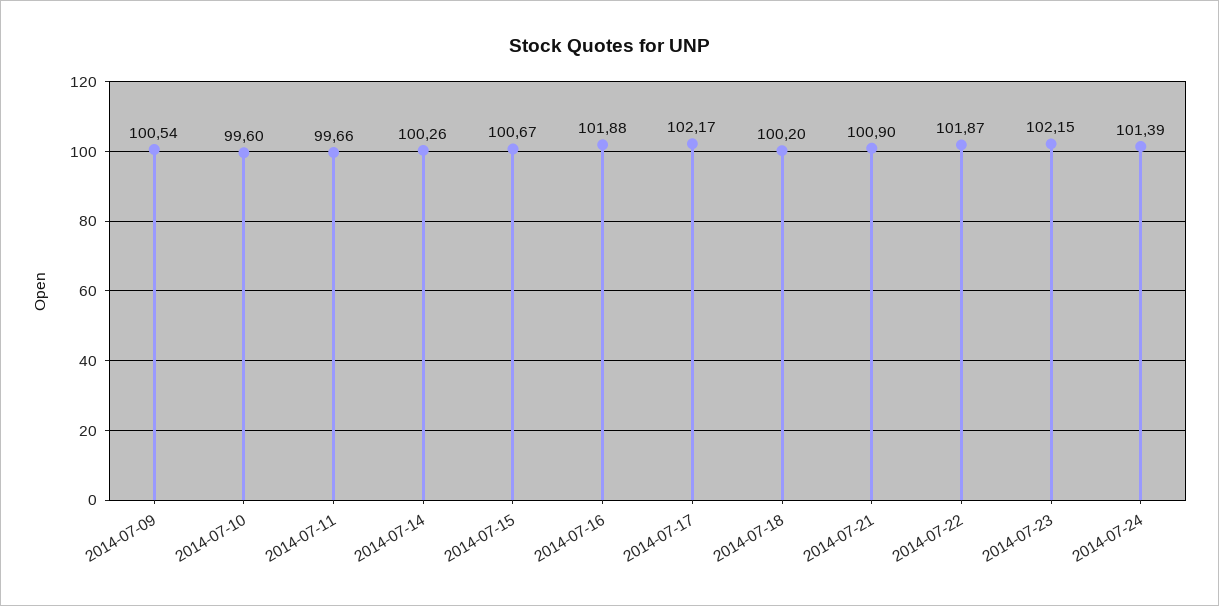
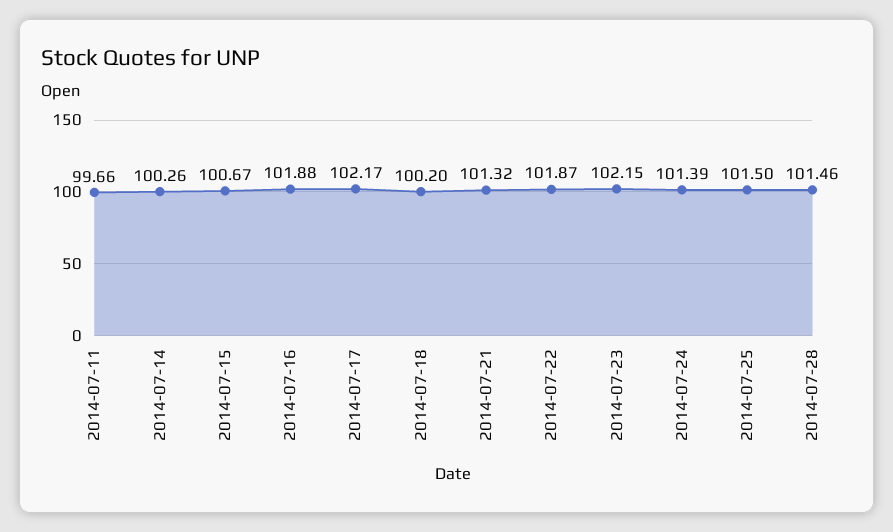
2014-07-09: 100.54 -> none
2014-07-10: 99.6 -> none
2014-07-21: 100.9 -> 101.32
2014-07-25: none -> 101.5
2014-07-28: none -> 101.46

